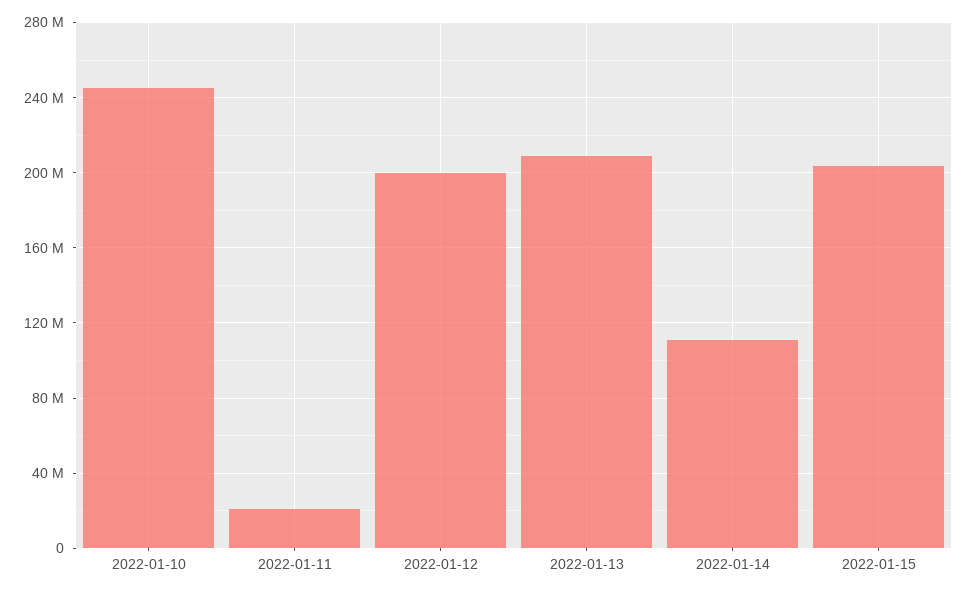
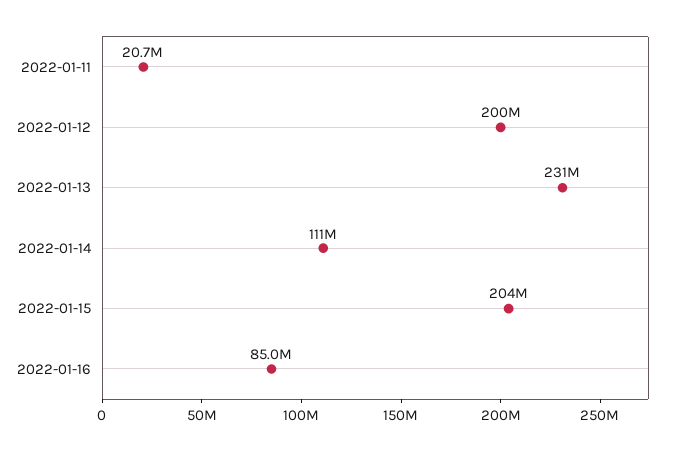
2022-01-10: 245000000 -> none
2022-01-13: 210000000 -> 231000000
2022-01-16: none -> 85000000

